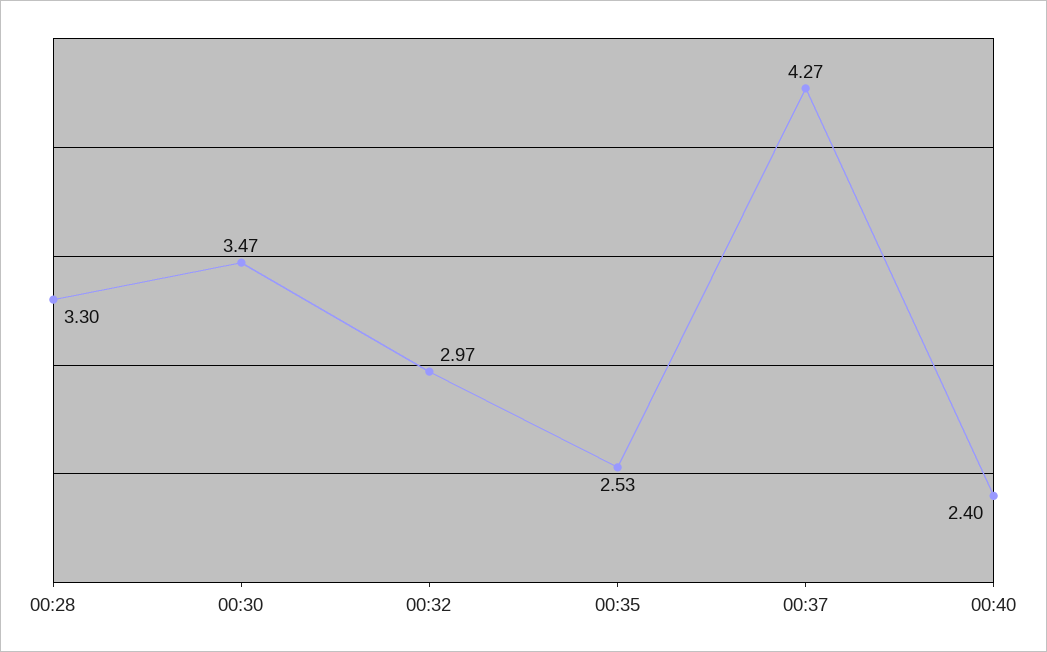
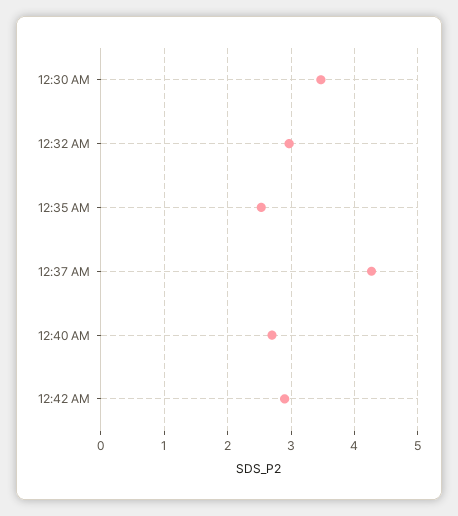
00:28: 3.3 -> none
00:40: 2.4 -> 2.7
12:42 AM: none -> 2.9

